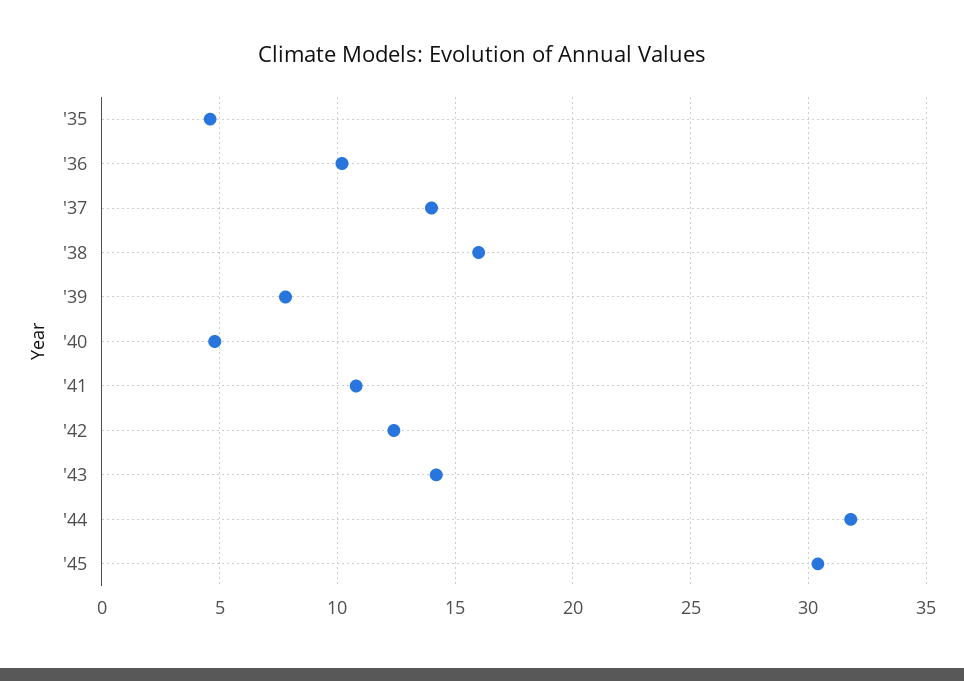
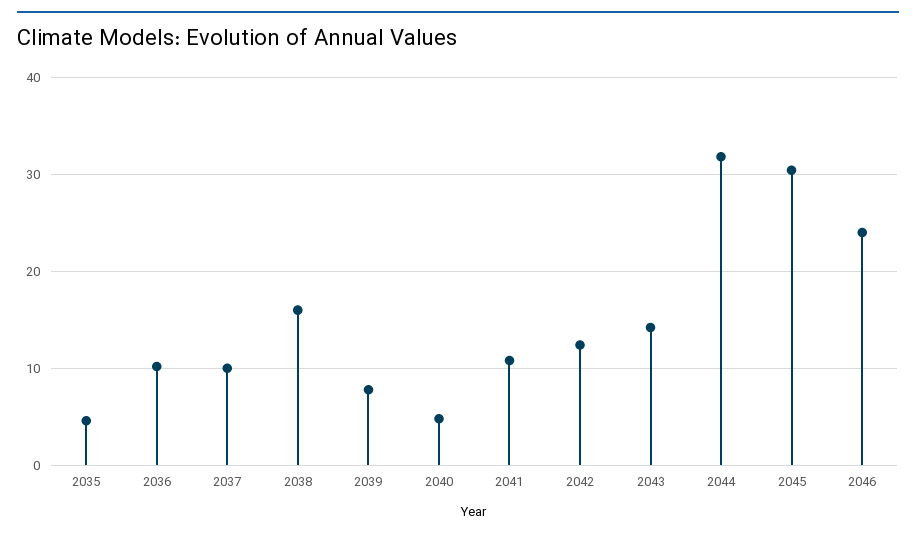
'37: 14 -> 10
2046: none -> 24

